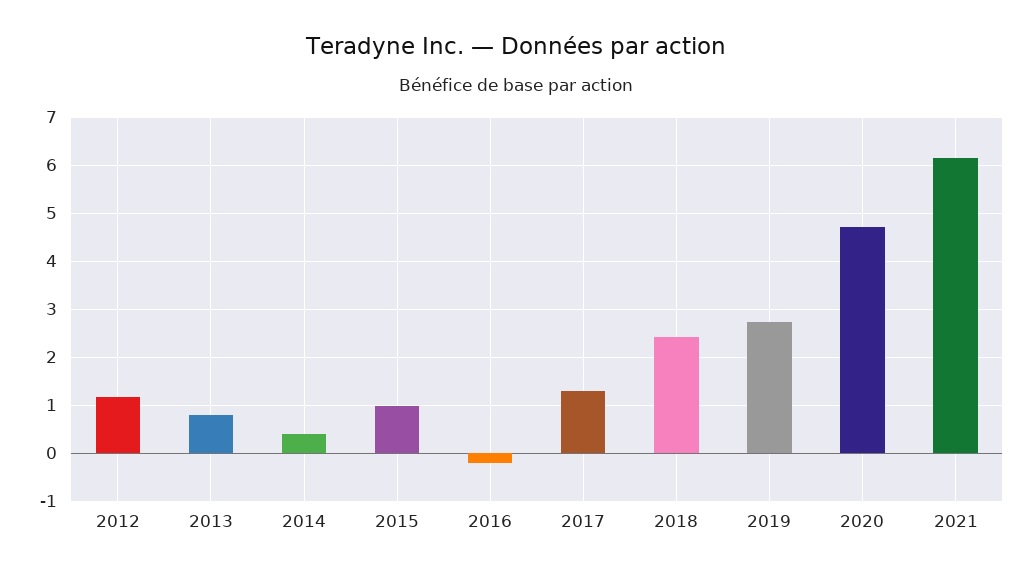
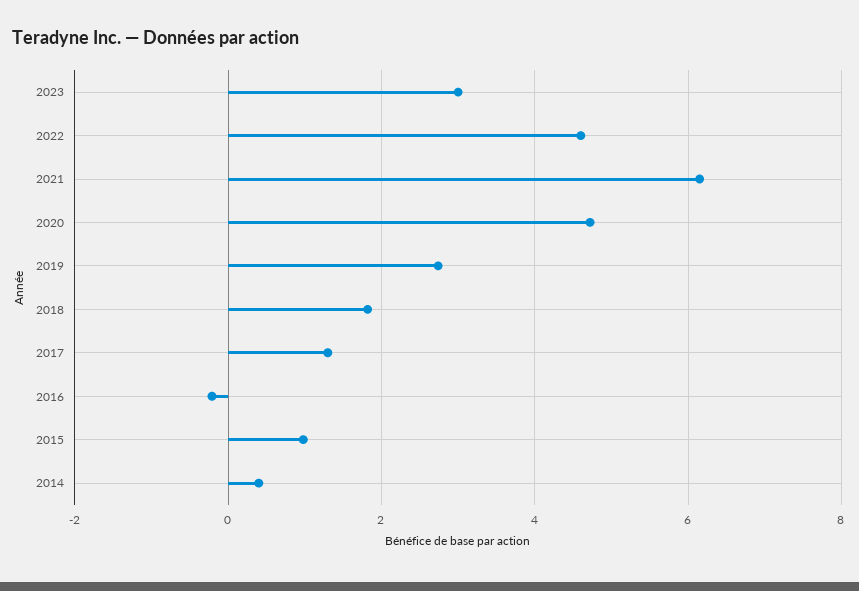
2012: 1.2 -> none
2013: 0.8 -> none
2018: 2.4 -> 1.8
2023: none -> 3
2022: none -> 4.6

